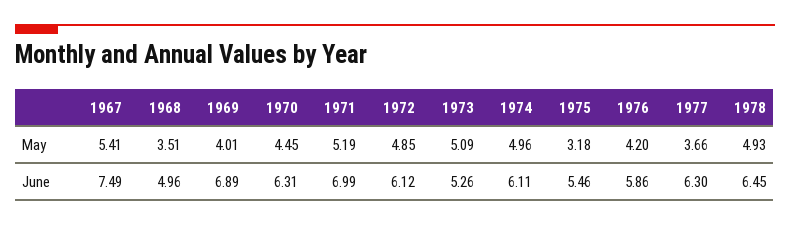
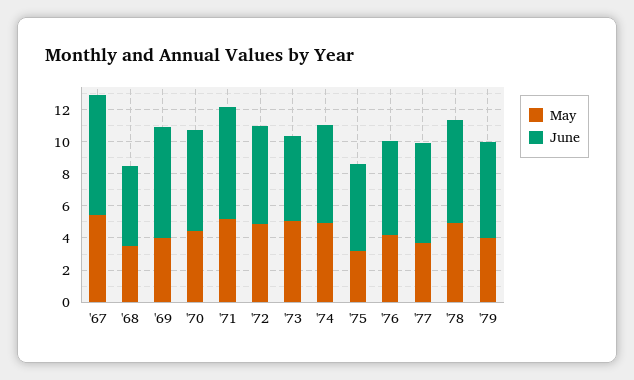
May, '79: none -> 4
June, '79: none -> 6

